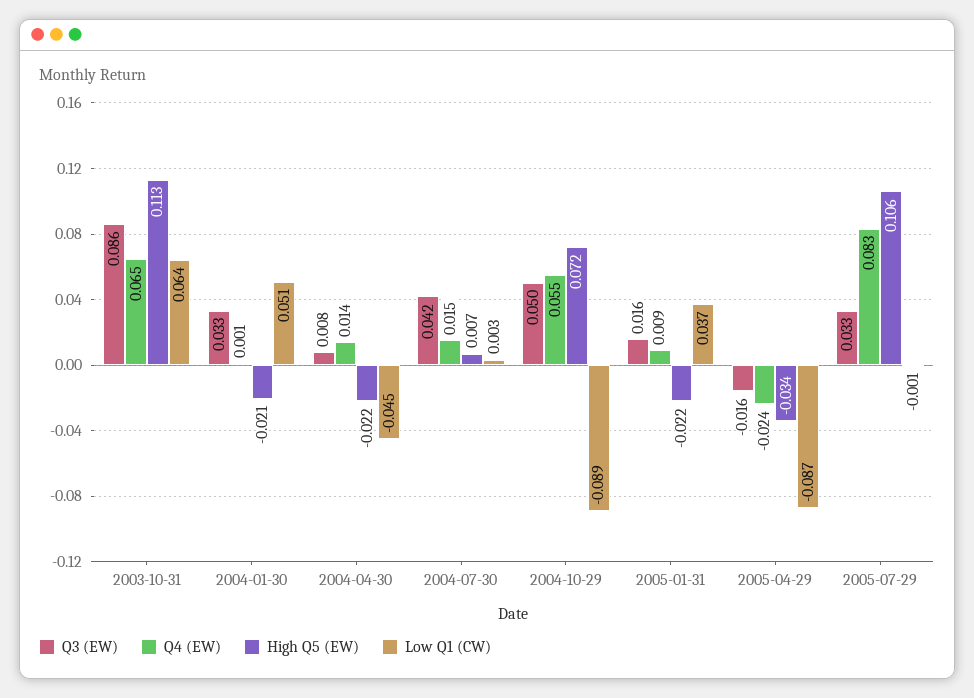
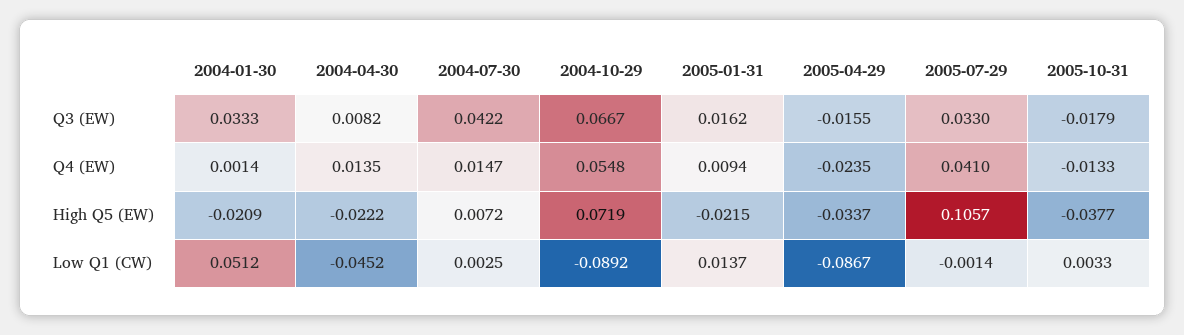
Q3 (EW), 2003-10-31: 0.086 -> none
Q4 (EW), 2003-10-31: 0.065 -> none
High Q5 (EW), 2003-10-31: 0.113 -> none
Low Q1 (CW), 2003-10-31: 0.064 -> none
Q3 (EW), 2004-10-29: 0.05 -> 0.0667
Low Q1 (CW), 2005-01-31: 0.037 -> 0.0137
Q4 (EW), 2005-07-29: 0.083 -> 0.041
Q3 (EW), 2005-10-31: none -> -0.0179
Q4 (EW), 2005-10-31: none -> -0.0133
High Q5 (EW), 2005-10-31: none -> -0.0377
Low Q1 (CW), 2005-10-31: none -> 0.0033

